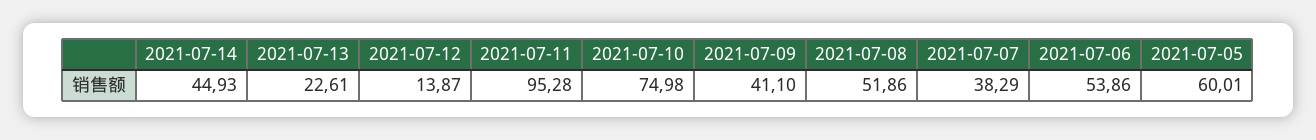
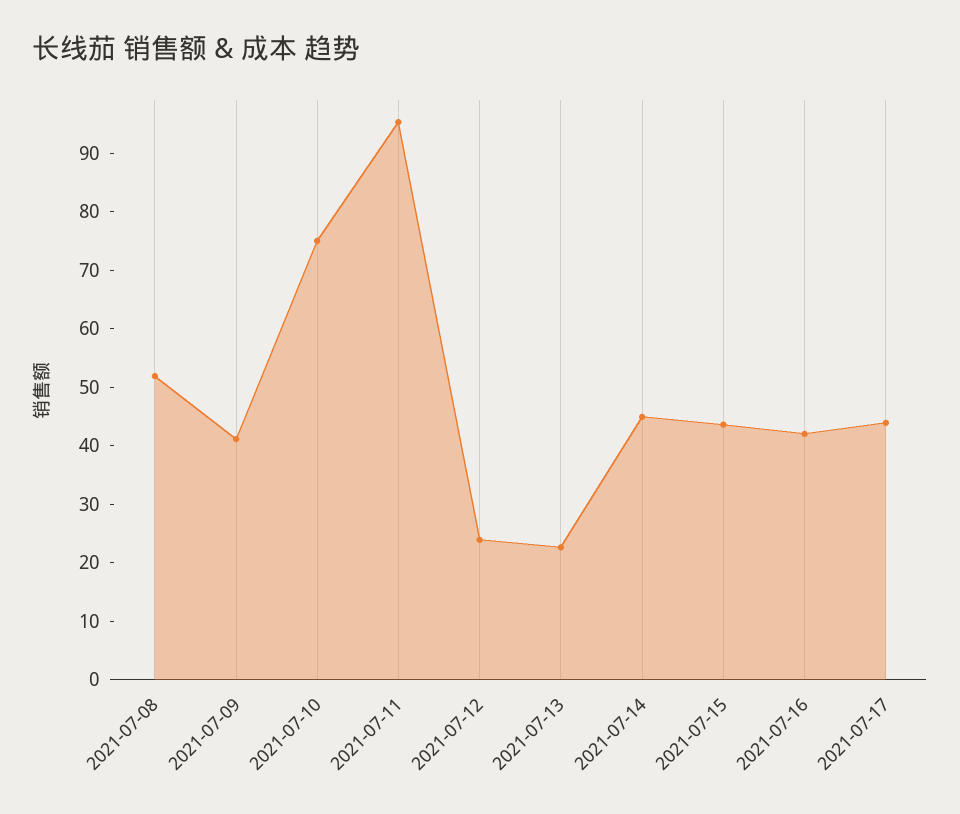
2021-07-12: 13.87 -> 24
2021-07-07: 38.29 -> none
2021-07-06: 53.86 -> none
2021-07-05: 60.01 -> none
2021-07-15: none -> 44
2021-07-16: none -> 42
2021-07-17: none -> 44

